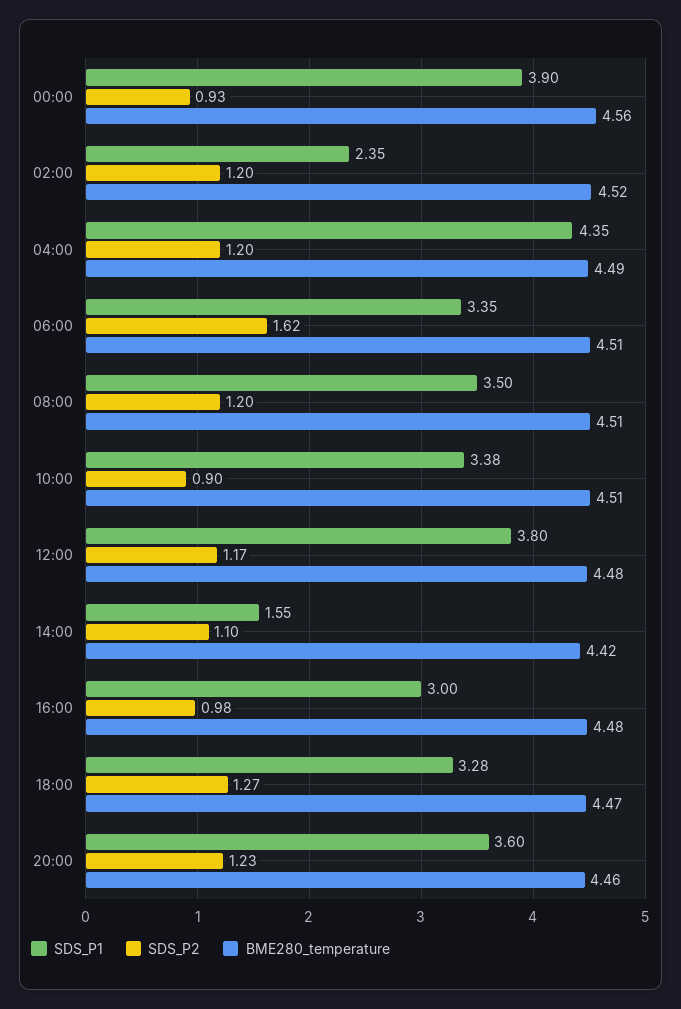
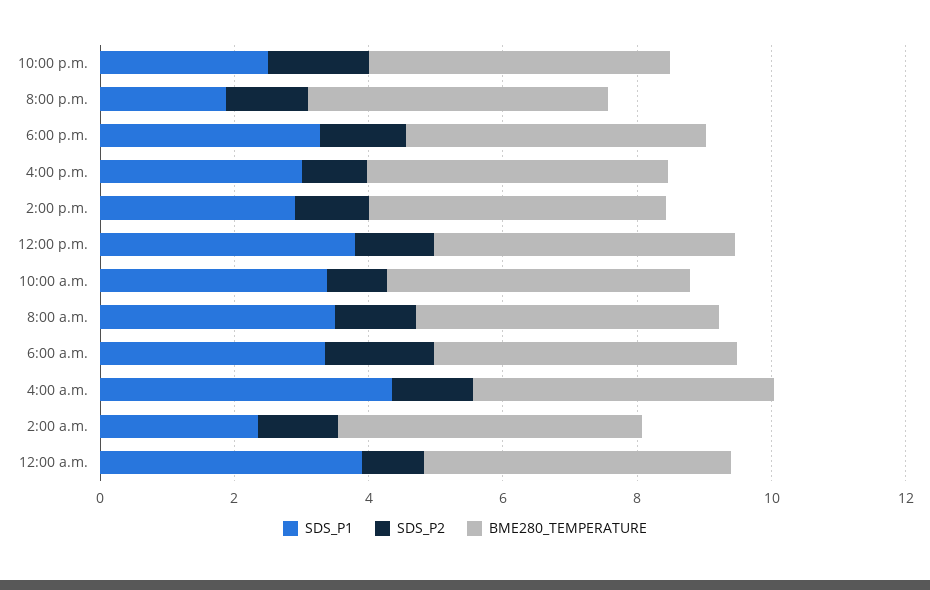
SDS_P1, 14:00: 1.55 -> 3
SDS_P1, 20:00: 3.6 -> 2
SDS_P1, 10:00 p.m.: none -> 2.5
SDS_P2, 10:00 p.m.: none -> 1.5
BME280_temperature, 10:00 p.m.: none -> 4.5

